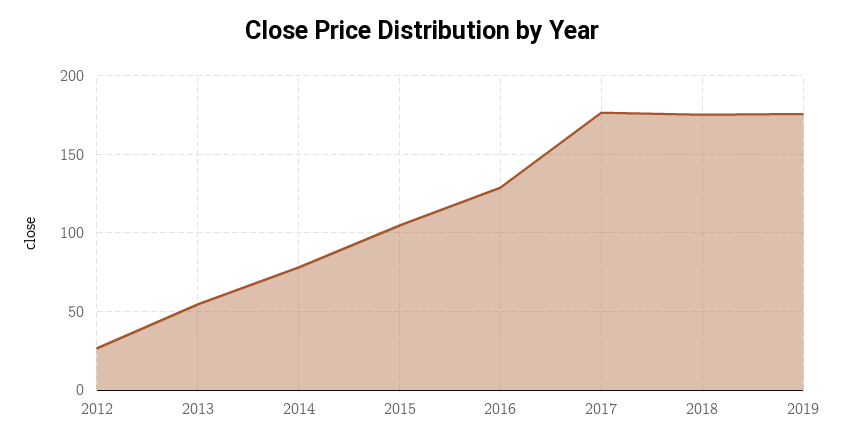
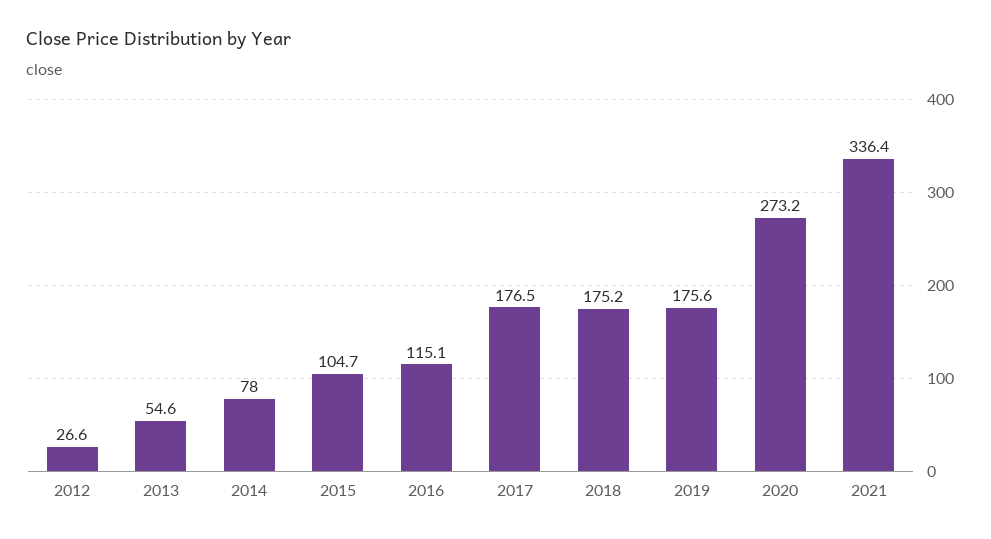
2016: 130 -> 115.1
2020: none -> 273.2
2021: none -> 336.4

